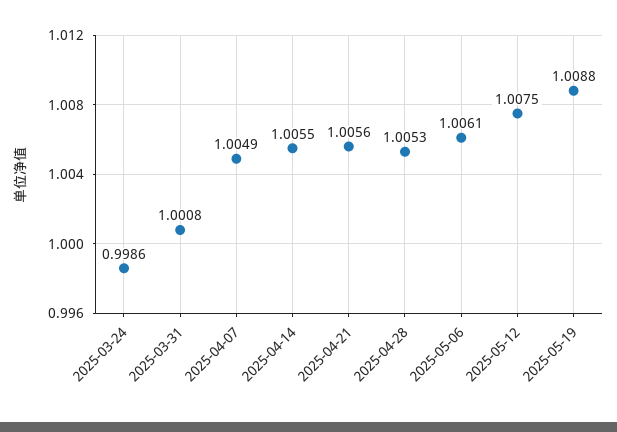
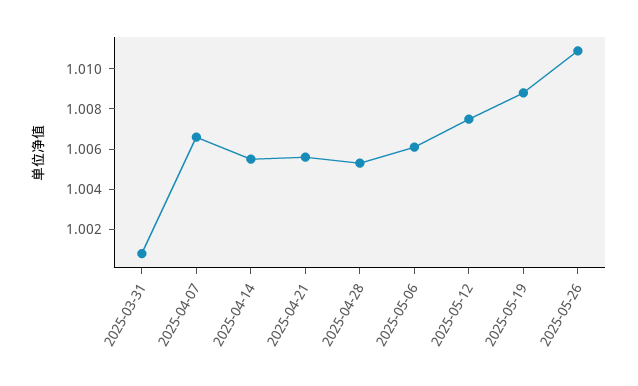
2025-03-24: 0.9986 -> none
2025-04-07: 1.0049 -> 1.0065
2025-05-26: none -> 1.011

